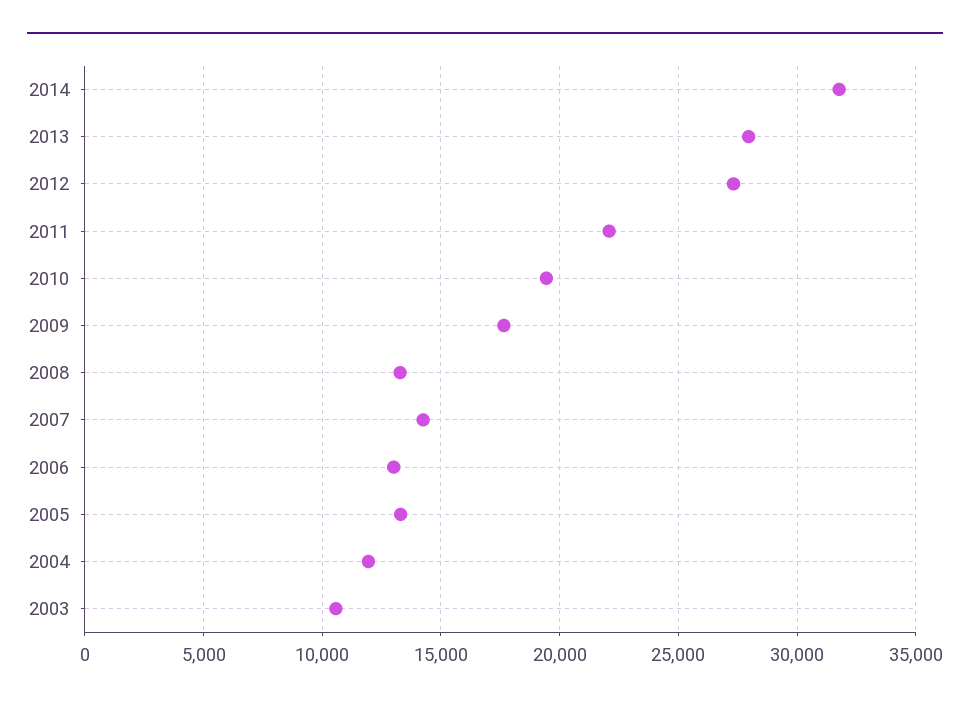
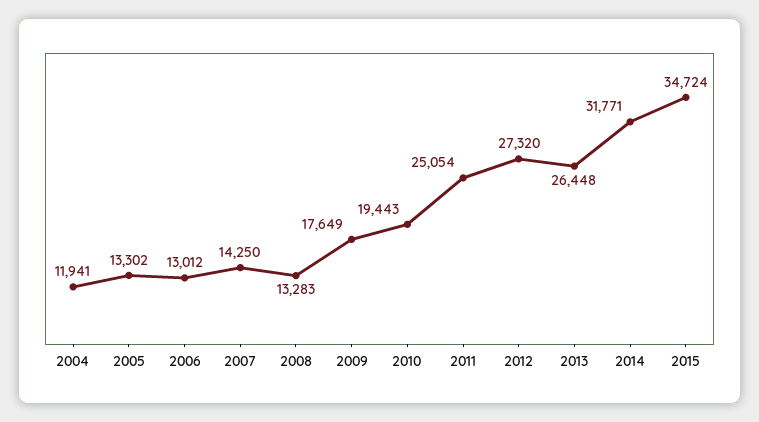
2013: 28000 -> 26448
2011: 22000 -> 25054
2003: 10500 -> none
2015: none -> 34724

